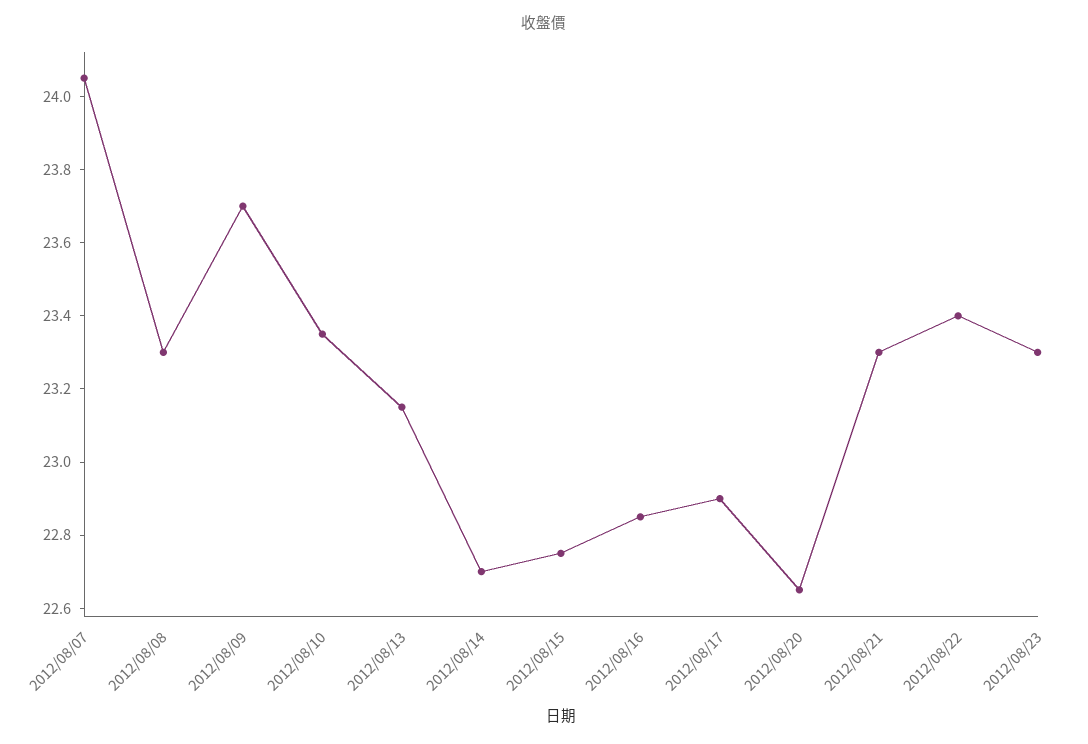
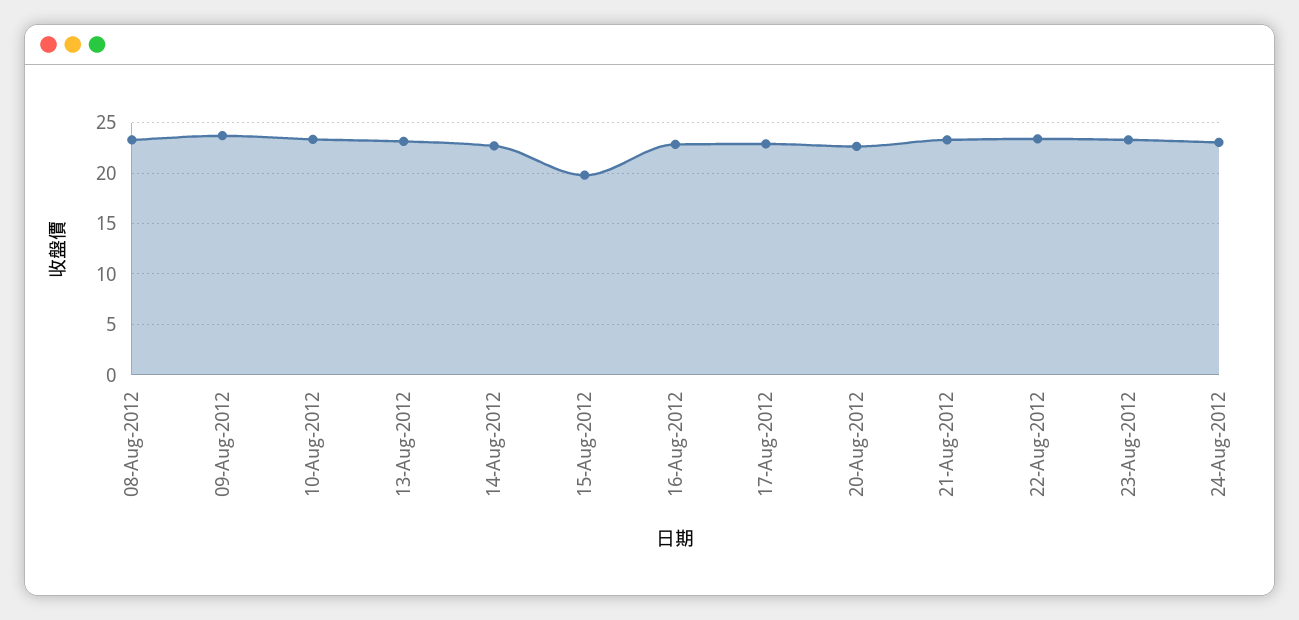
2012/08/07: 24.05 -> none
2012/08/15: 22.75 -> 20
24-Aug-2012: none -> 23

